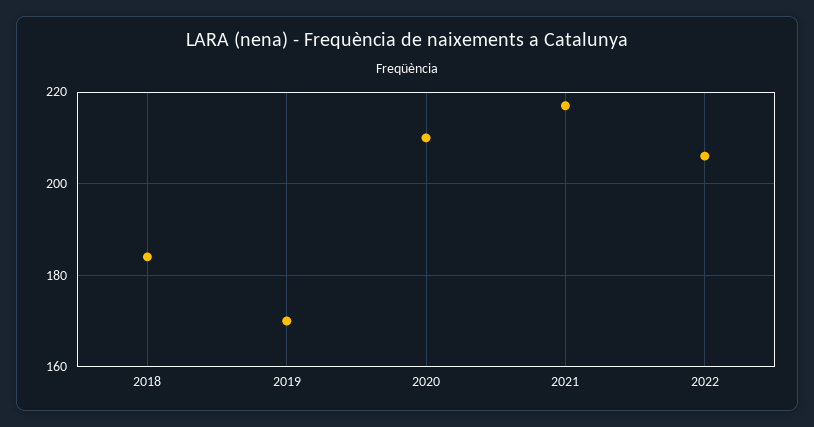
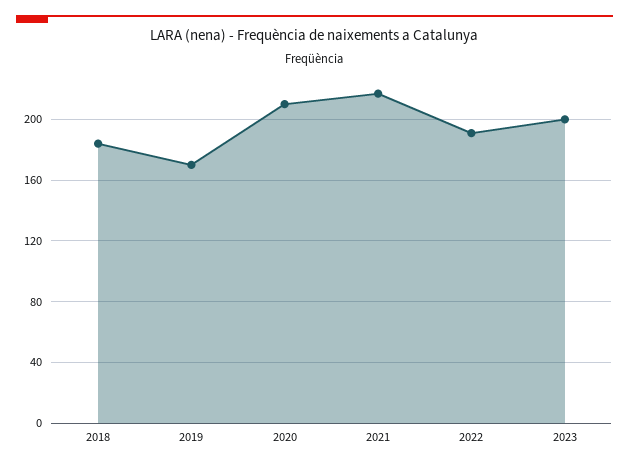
2022: 205 -> 190
2023: none -> 200

